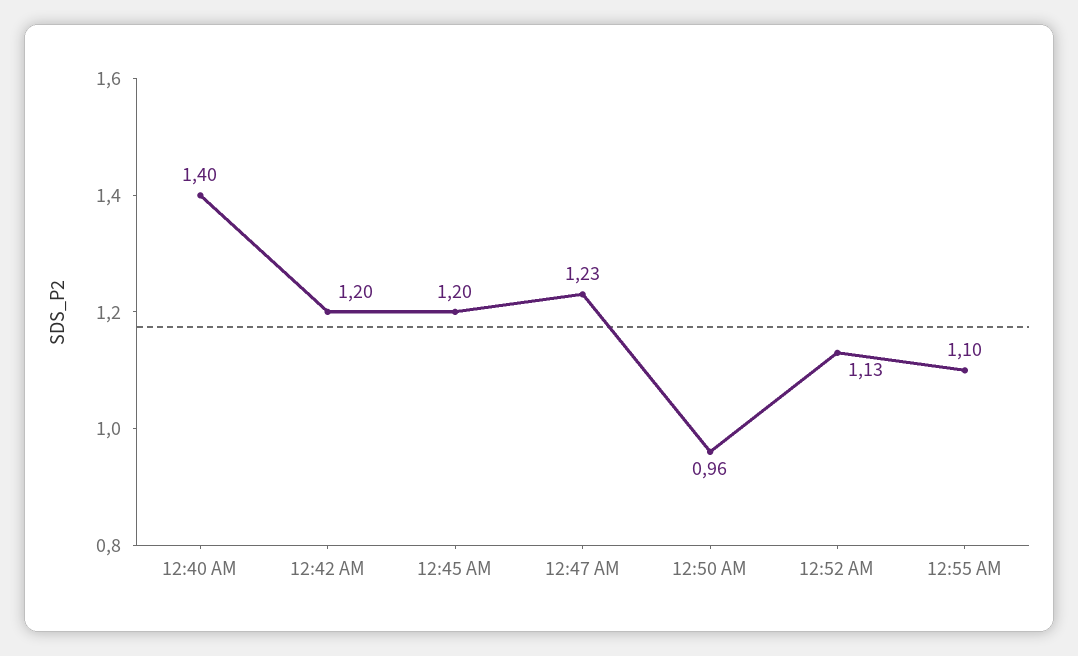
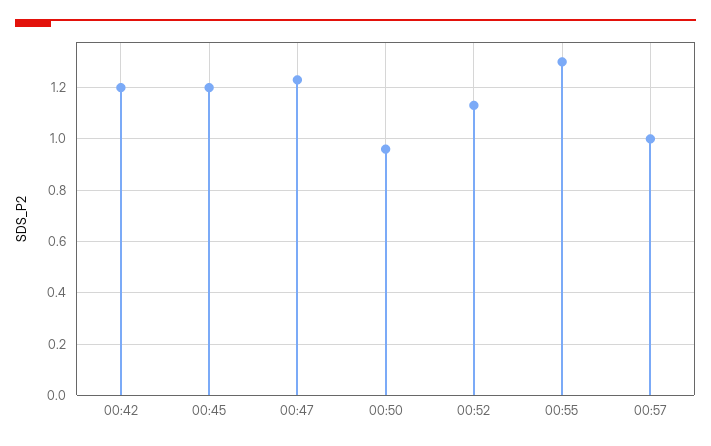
12:40 AM: 1.4 -> none
12:55 AM: 1.1 -> 1.3
00:57: none -> 1

